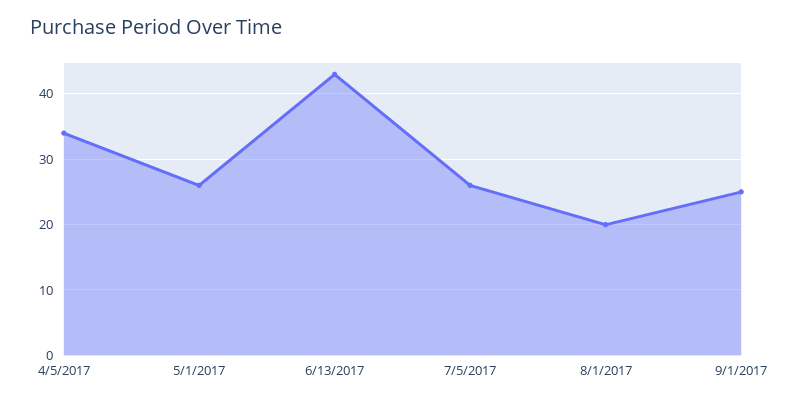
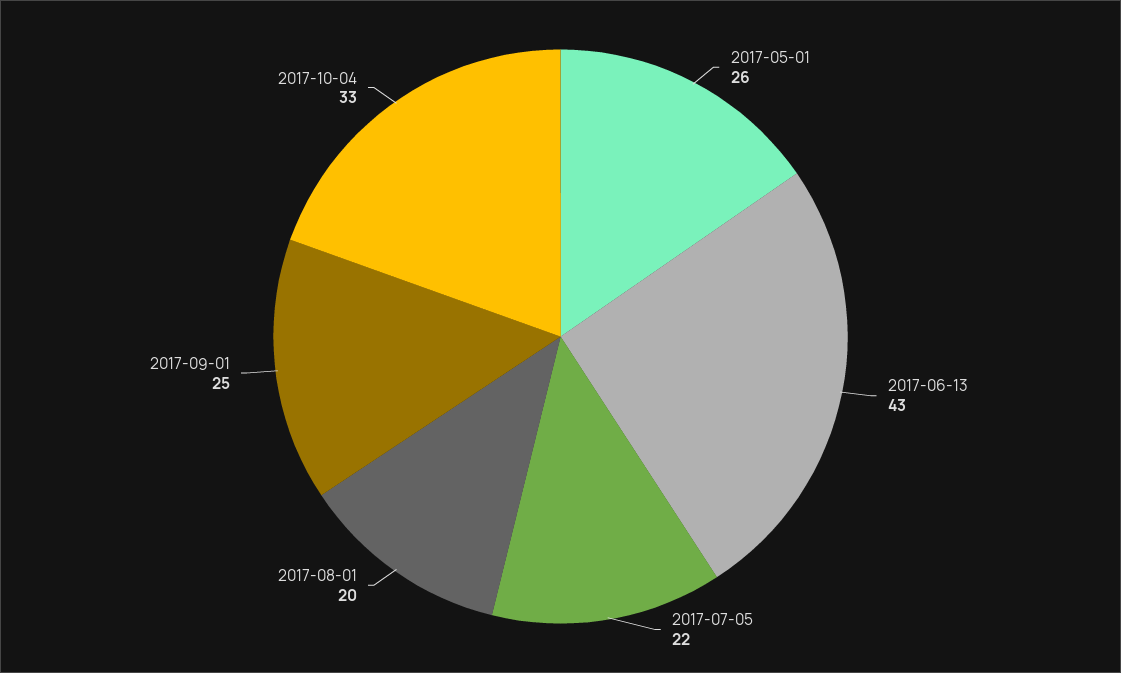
4/5/2017: 34 -> none
7/5/2017: 26 -> 22
2017-10-04: none -> 33

